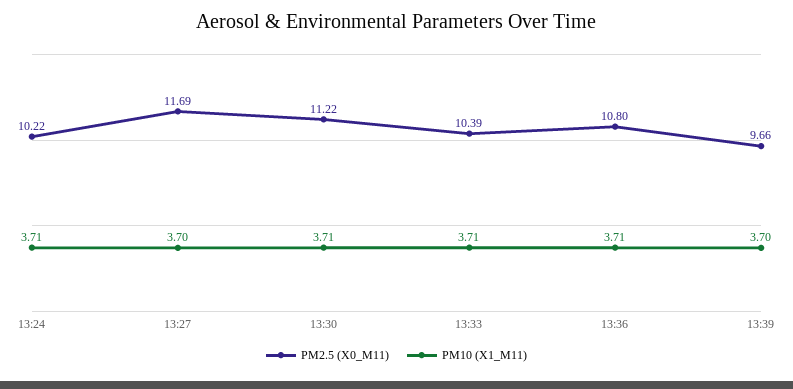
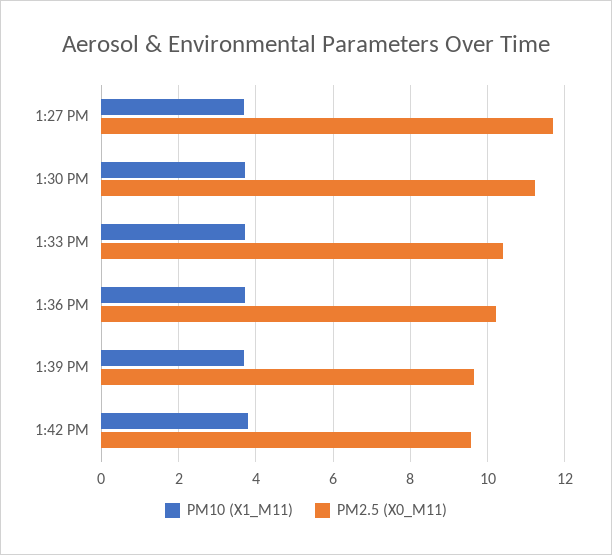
PM2.5 (X0_M11), 13:24: 10.22 -> none
PM10 (X1_M11), 13:24: 3.71 -> none
PM2.5 (X0_M11), 13:36: 10.8 -> 10.2
PM10 (X1_M11), 1:42 PM: none -> 3.8
PM2.5 (X0_M11), 1:42 PM: none -> 9.6

